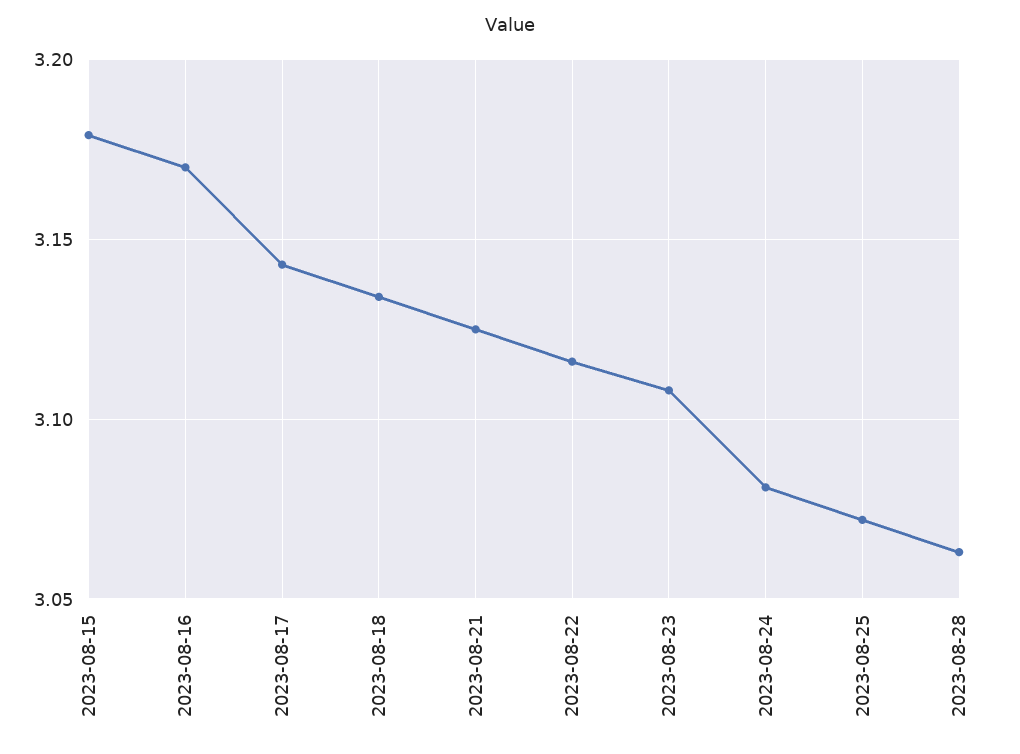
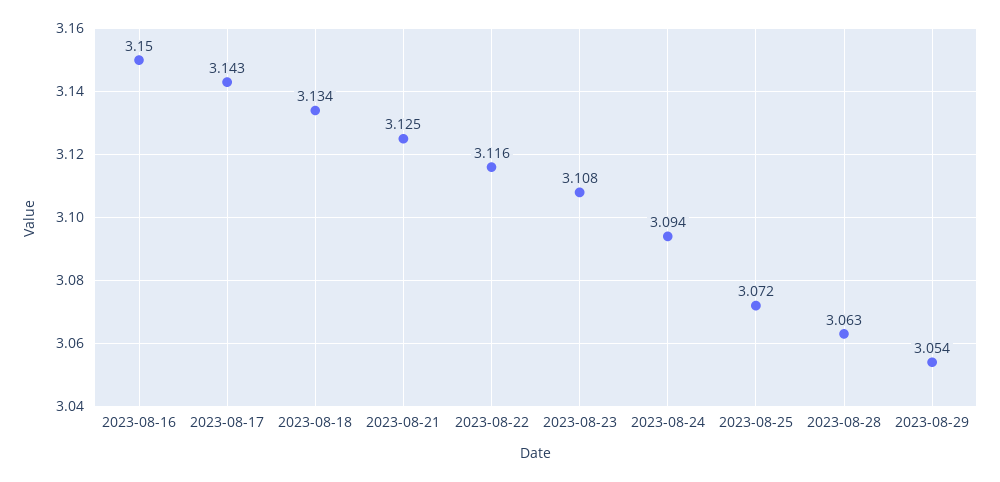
2023-08-15: 3.18 -> none
2023-08-16: 3.17 -> 3.15
2023-08-24: 3.08 -> 3.094
2023-08-29: none -> 3.054

